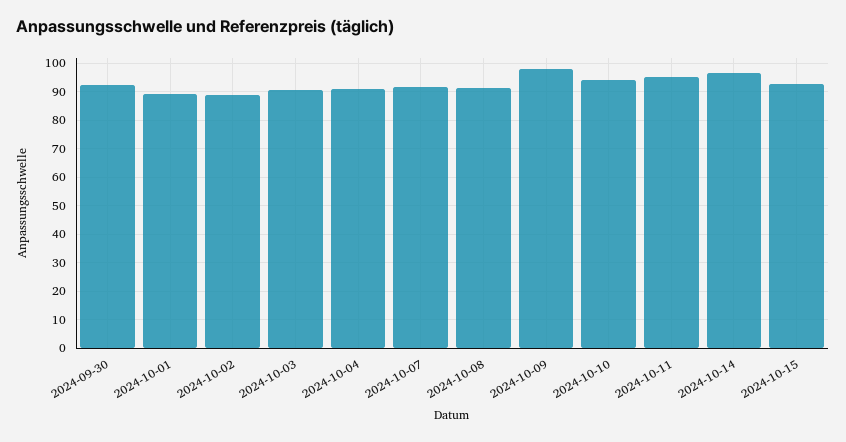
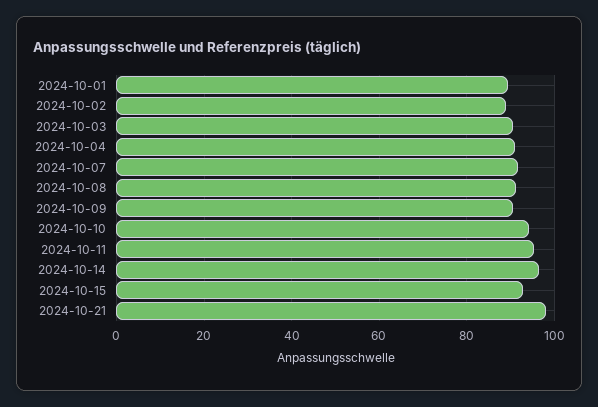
2024-09-30: 92.5 -> none
2024-10-09: 97.5 -> 90
2024-10-21: none -> 98

